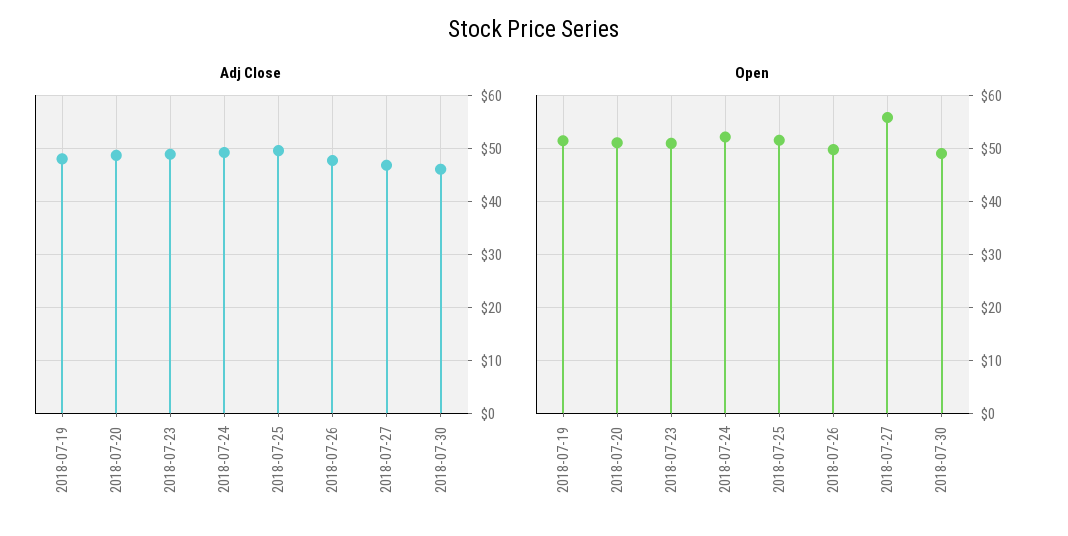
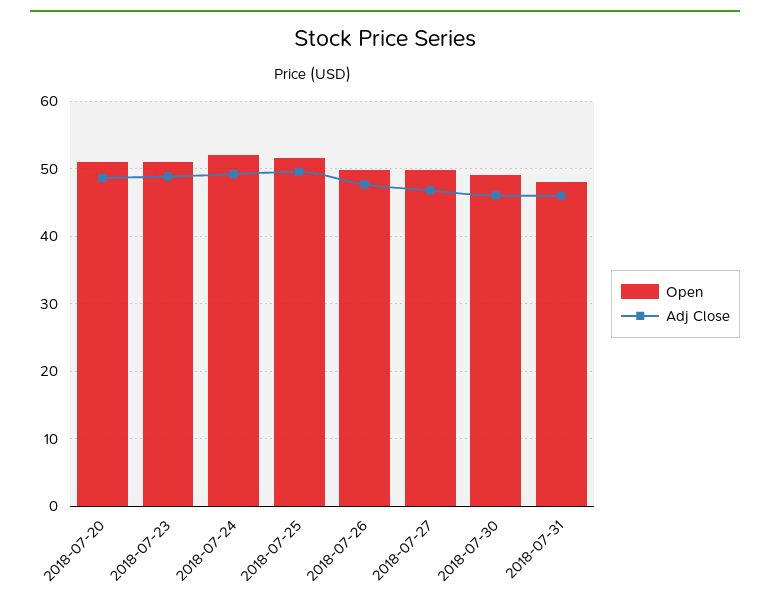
Adj Close, 2018-07-19: 48 -> none
Open, 2018-07-19: 52 -> none
Open, 2018-07-27: 56 -> 50
Open, 2018-07-31: none -> 48
Adj Close, 2018-07-31: none -> 46

